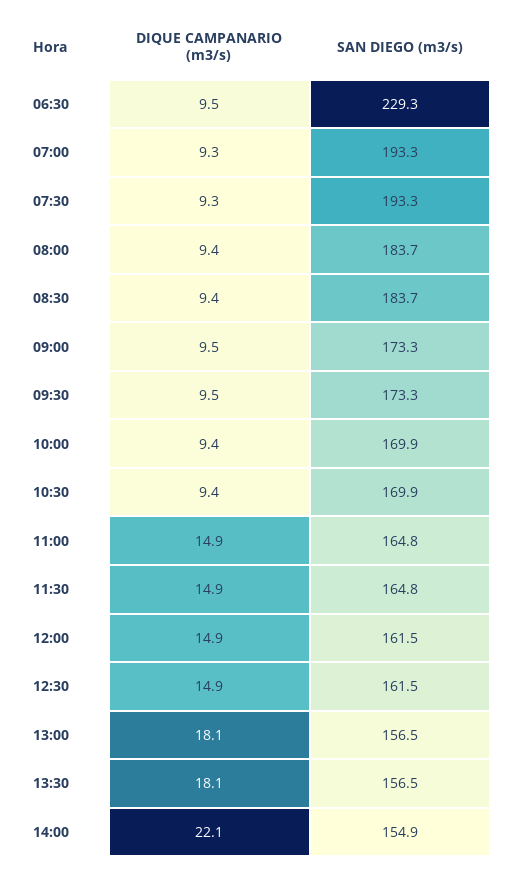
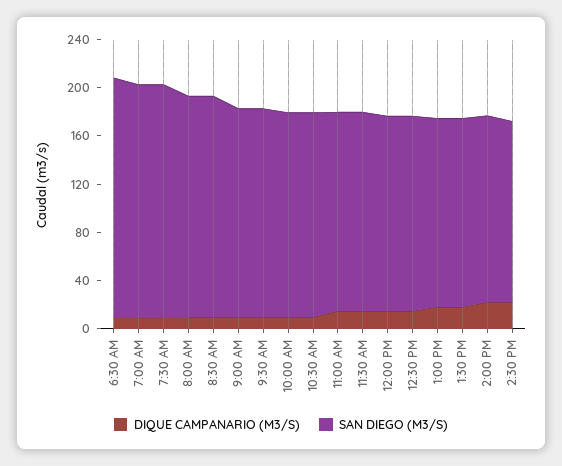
SAN DIEGO (m3/s), 06:30: 229.3 -> 200
DIQUE CAMPANARIO (m3/s), 2:30 PM: none -> 20
SAN DIEGO (m3/s), 2:30 PM: none -> 150

